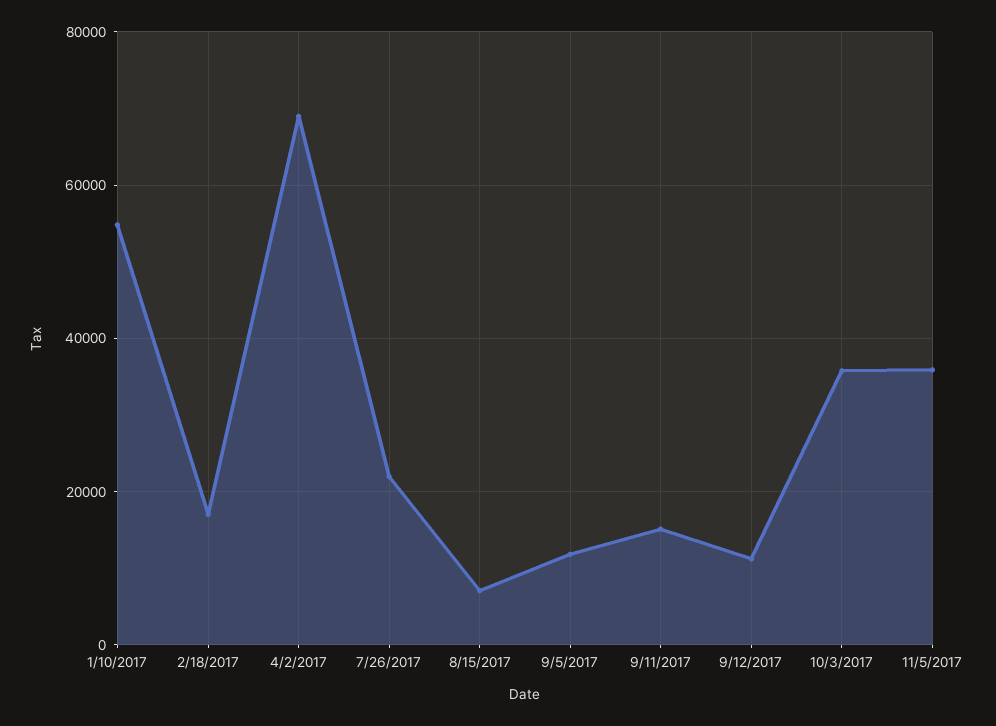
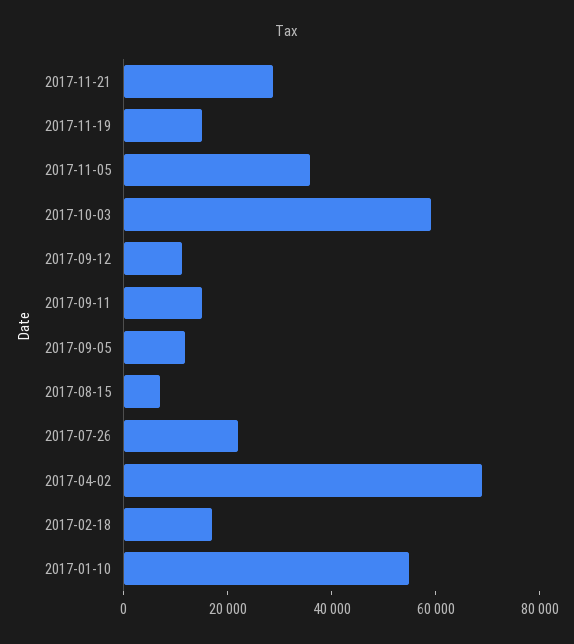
10/3/2017: 36000 -> 60000
2017-11-21: none -> 30000
2017-11-19: none -> 15000

